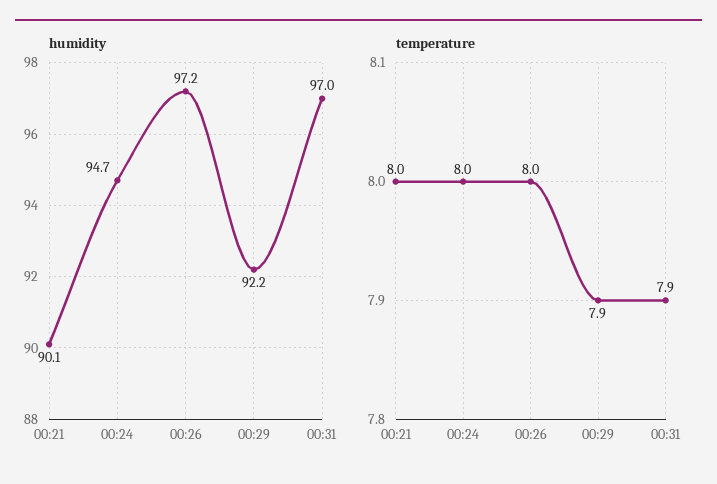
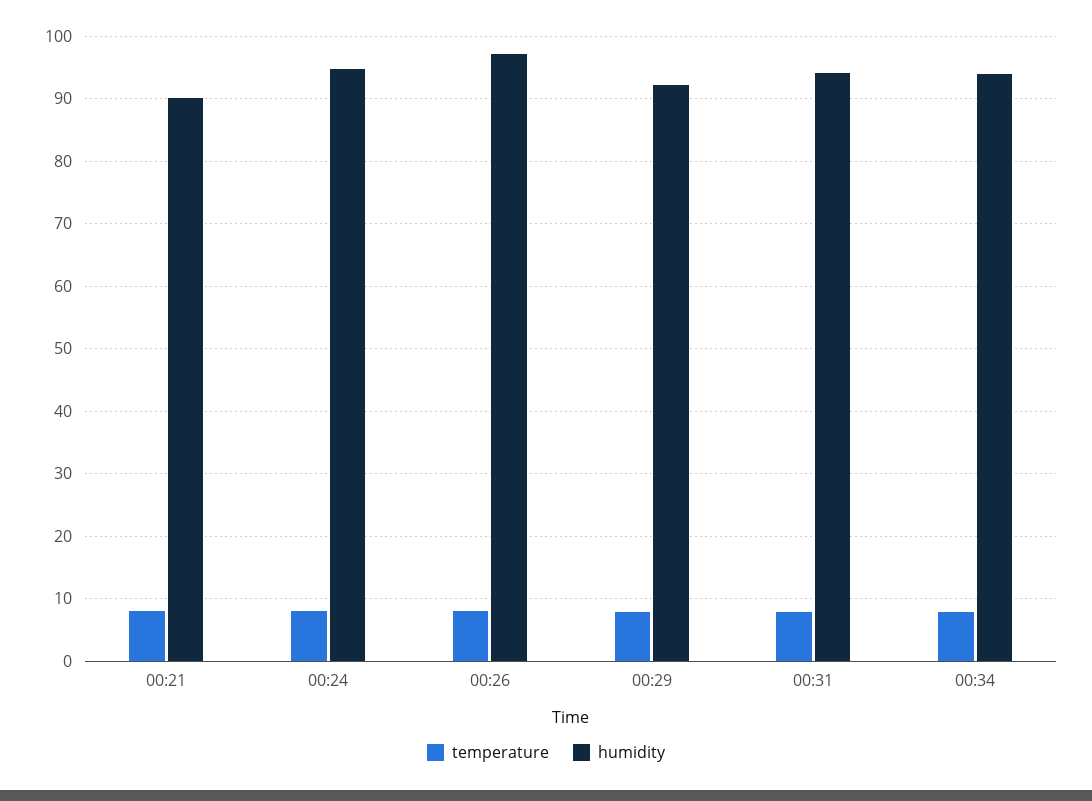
humidity, 00:31: 97 -> 94
temperature, 00:34: none -> 8
humidity, 00:34: none -> 94

